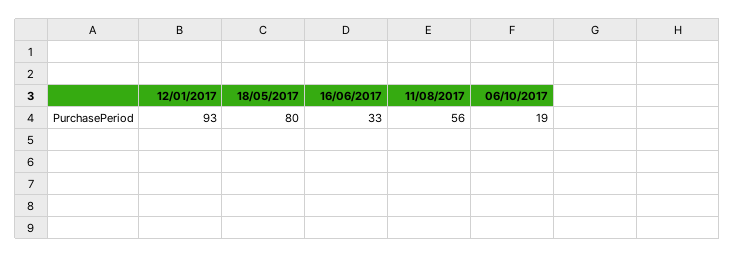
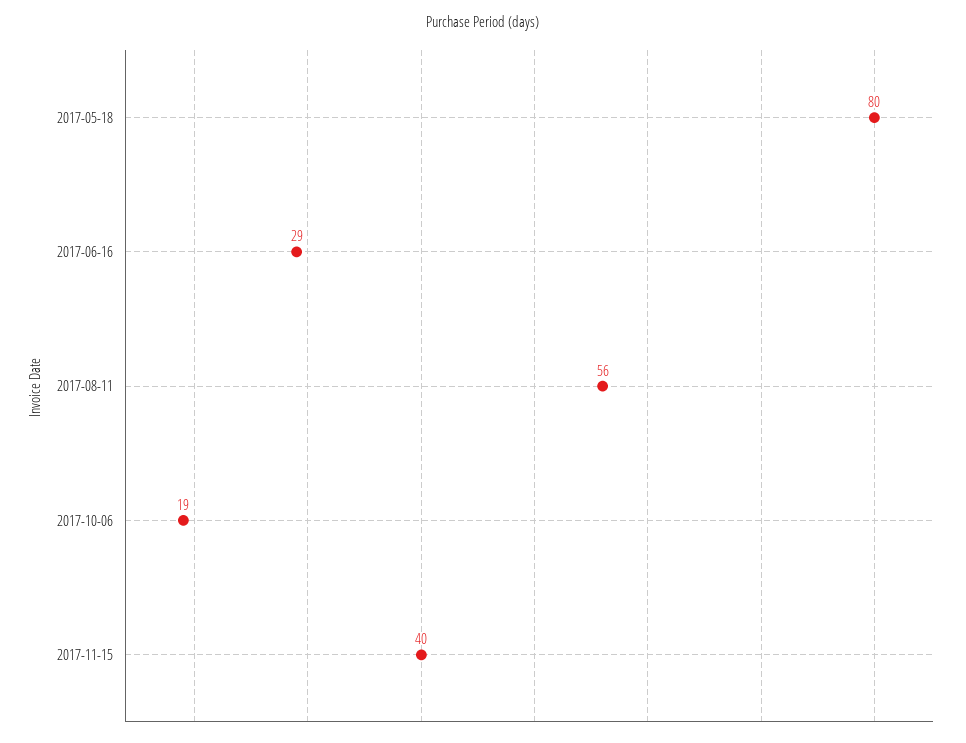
12/01/2017: 93 -> none
16/06/2017: 33 -> 29
2017-11-15: none -> 40

